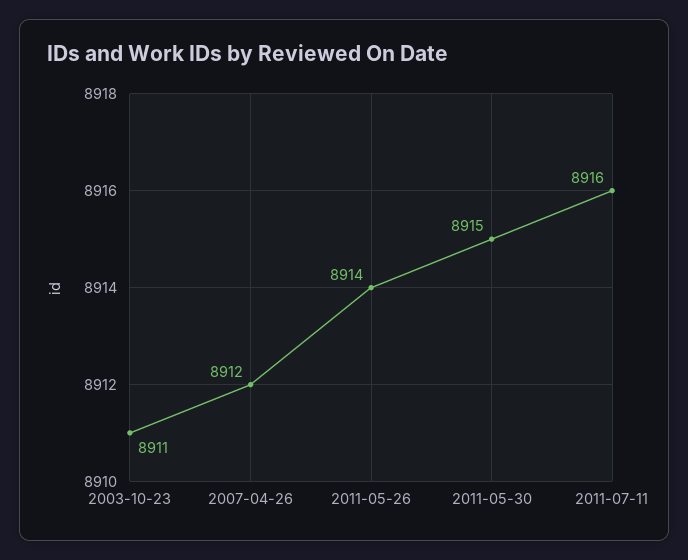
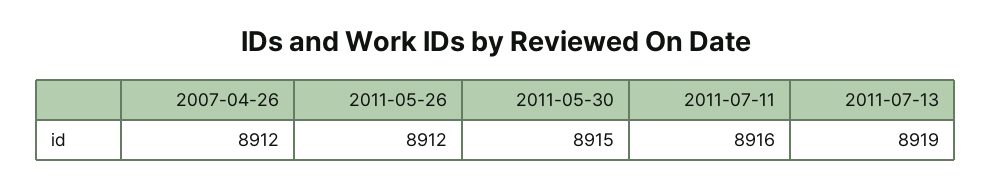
2003-10-23: 8911 -> none
2011-05-26: 8914 -> 8912
2011-07-13: none -> 8919

